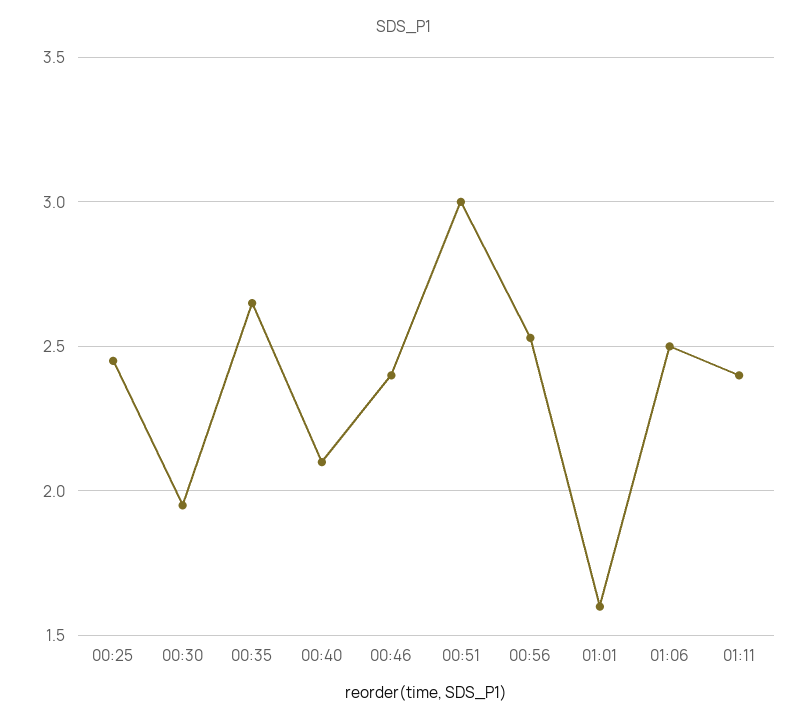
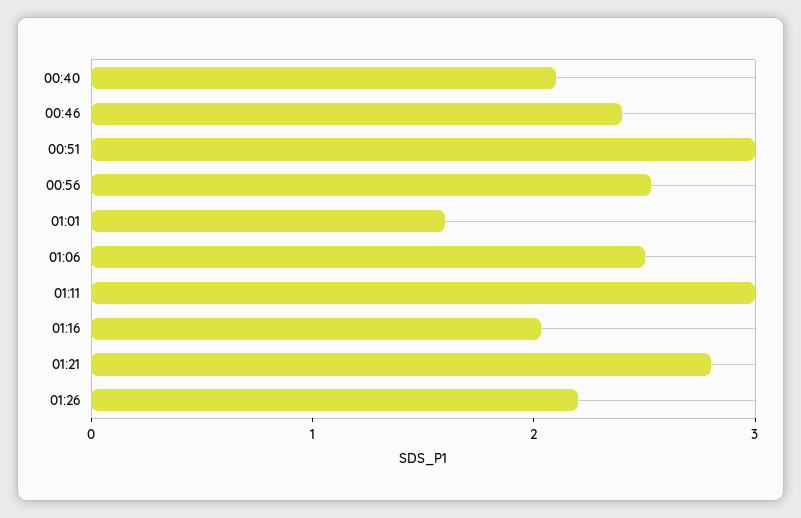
00:25: 2.45 -> none
00:30: 1.95 -> none
00:35: 2.65 -> none
01:11: 2.4 -> 3
01:16: none -> 2
01:21: none -> 2.8
01:26: none -> 2.2

